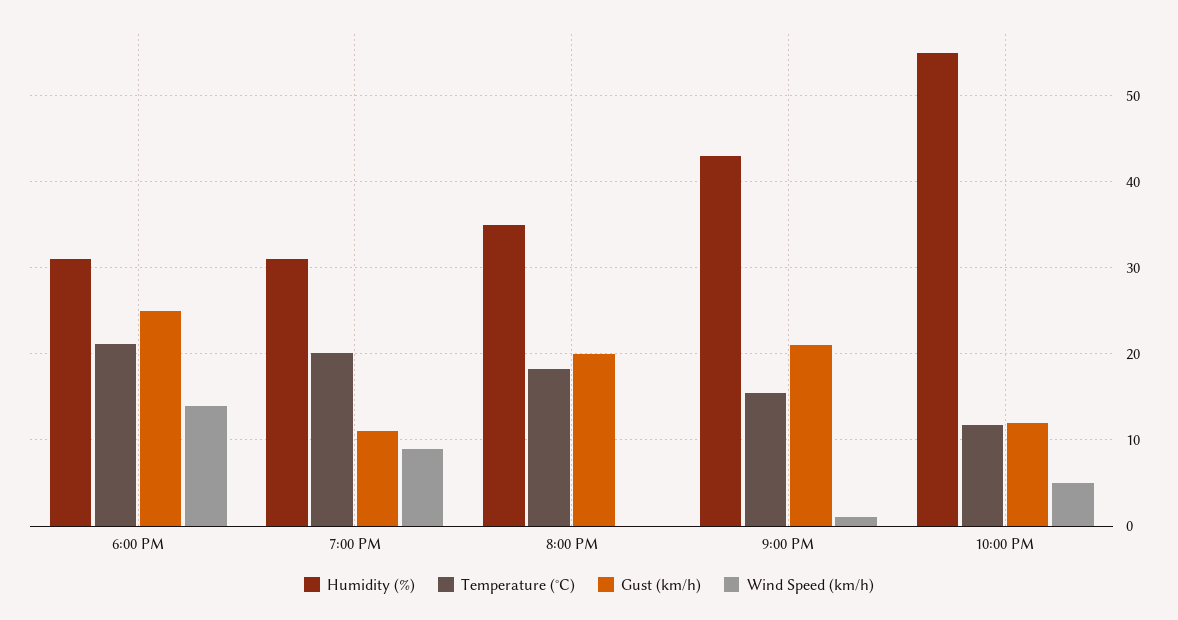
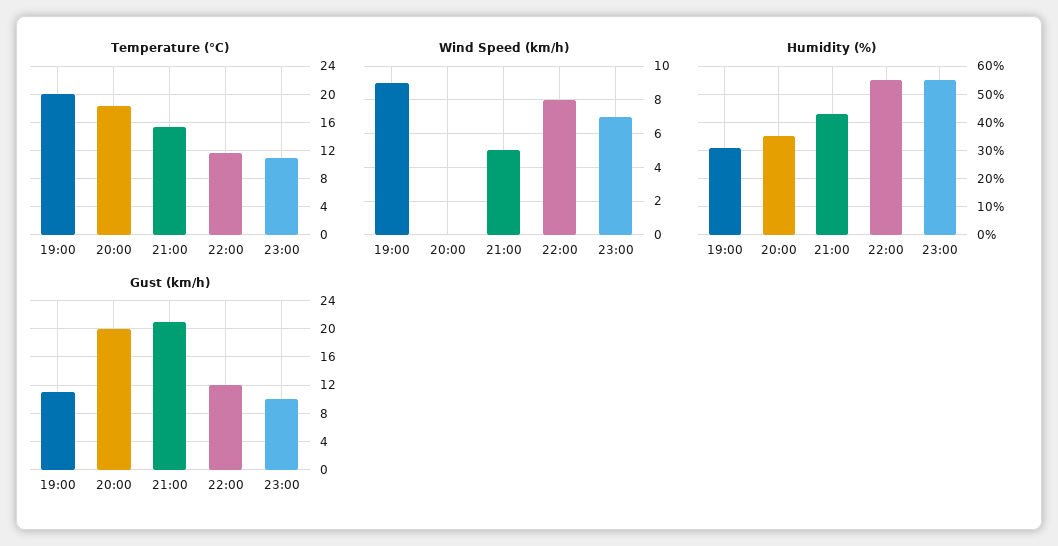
Humidity (%), 6:00 PM: 31 -> none
Temperature (°C), 6:00 PM: 21 -> none
Gust (km/h), 6:00 PM: 25 -> none
Wind Speed (km/h), 6:00 PM: 14 -> none
Wind Speed (km/h), 9:00 PM: 1 -> 5
Wind Speed (km/h), 10:00 PM: 5 -> 8
Temperature (°C), 23:00: none -> 11
Wind Speed (km/h), 23:00: none -> 7
Humidity (%), 23:00: none -> 55
Gust (km/h), 23:00: none -> 10

